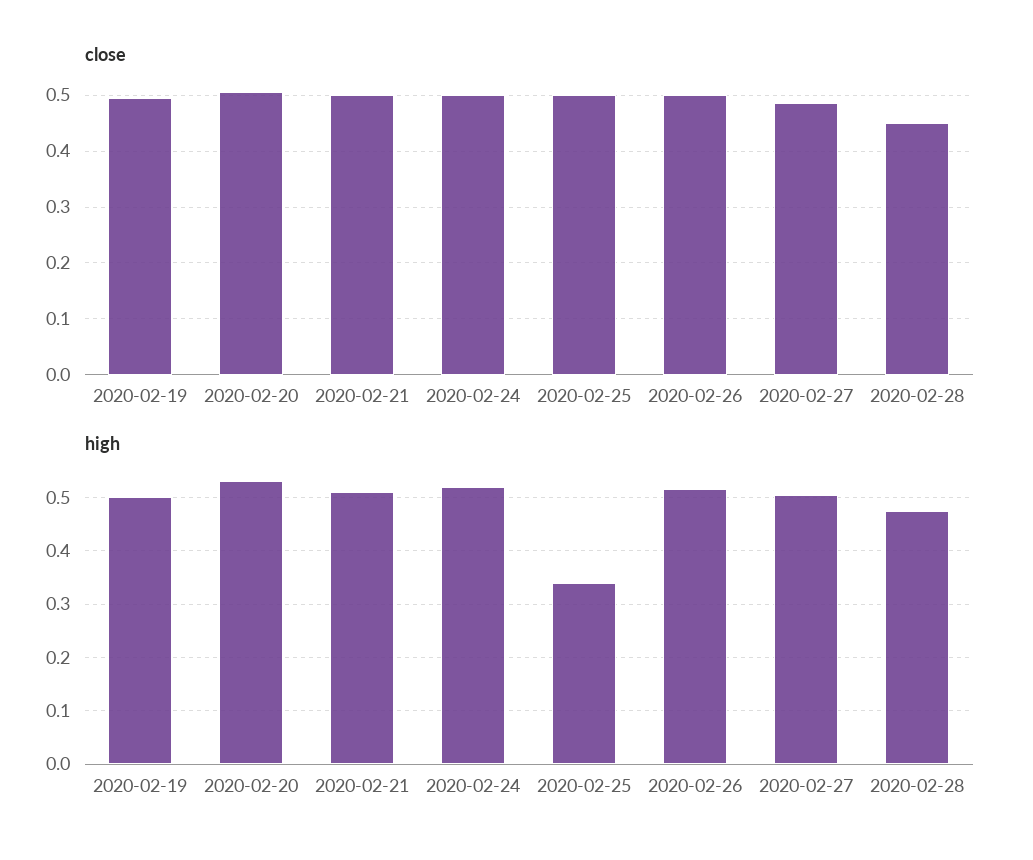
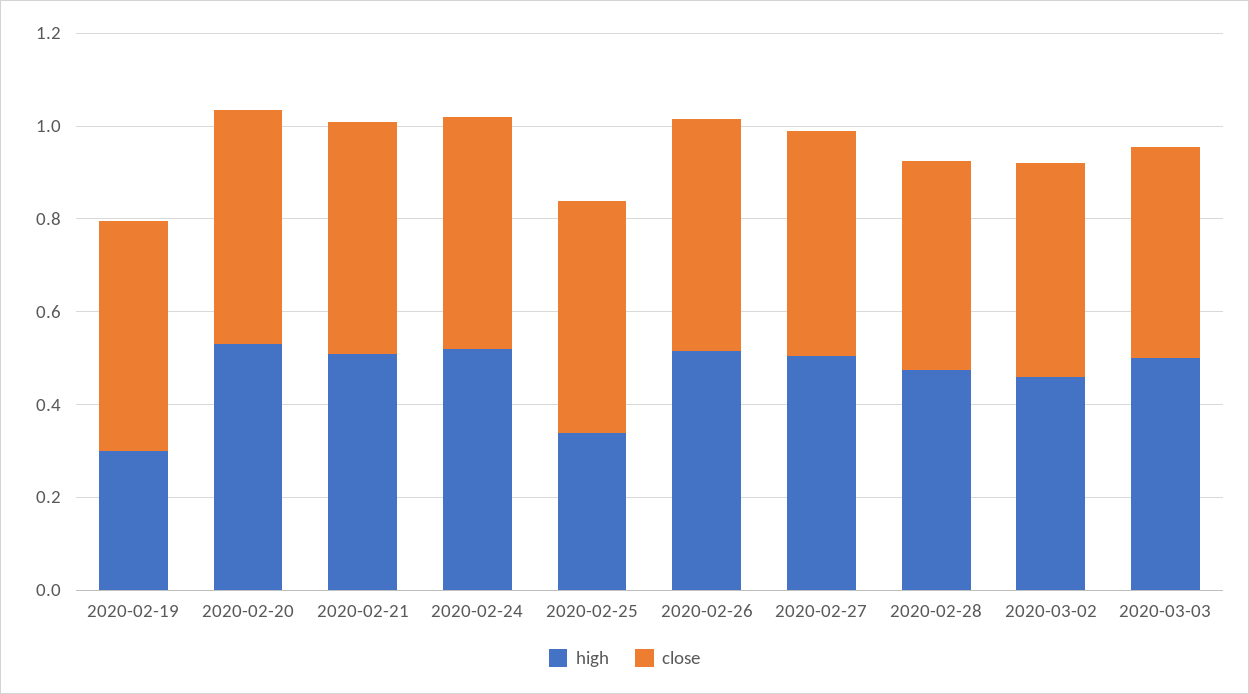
high, 2020-02-19: 0.5 -> 0.3
high, 2020-03-02: none -> 0.45
close, 2020-03-02: none -> 0.45
high, 2020-03-03: none -> 0.5
close, 2020-03-03: none -> 0.45

